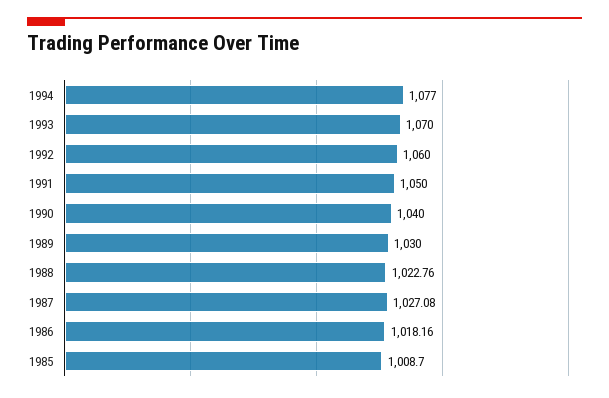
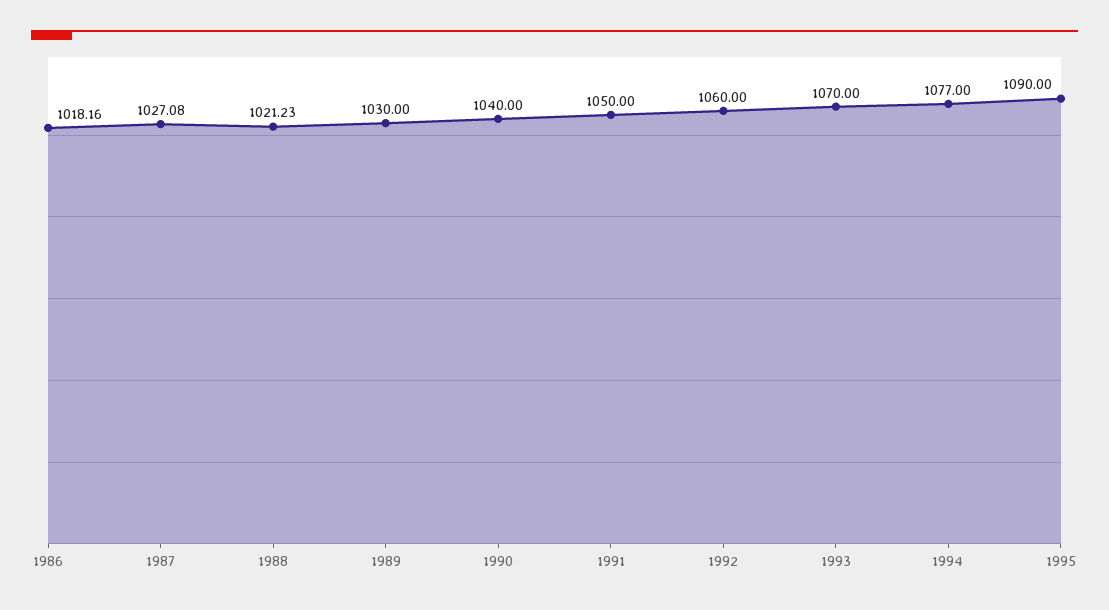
1988: 1022.76 -> 1021.23
1985: 1008.7 -> none
1995: none -> 1090

